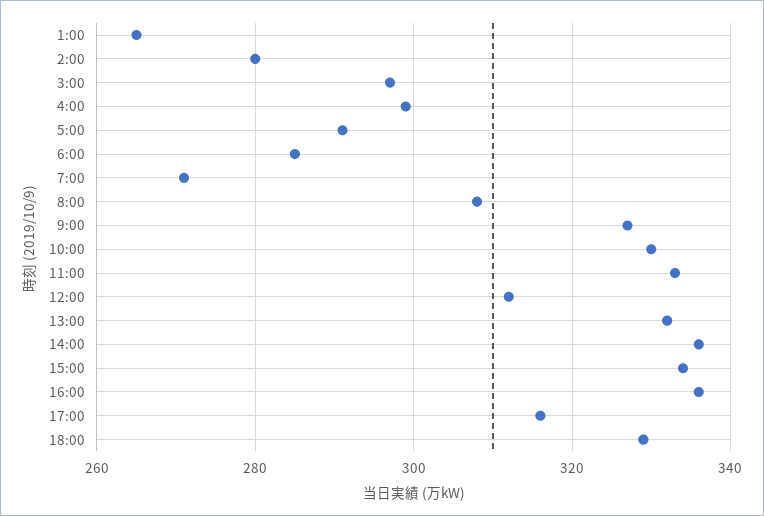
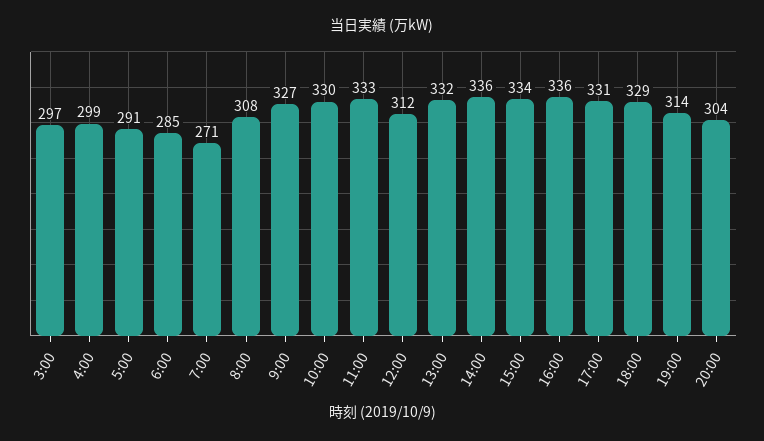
1:00: 265 -> none
2:00: 280 -> none
17:00: 315 -> 331
19:00: none -> 314
20:00: none -> 304

